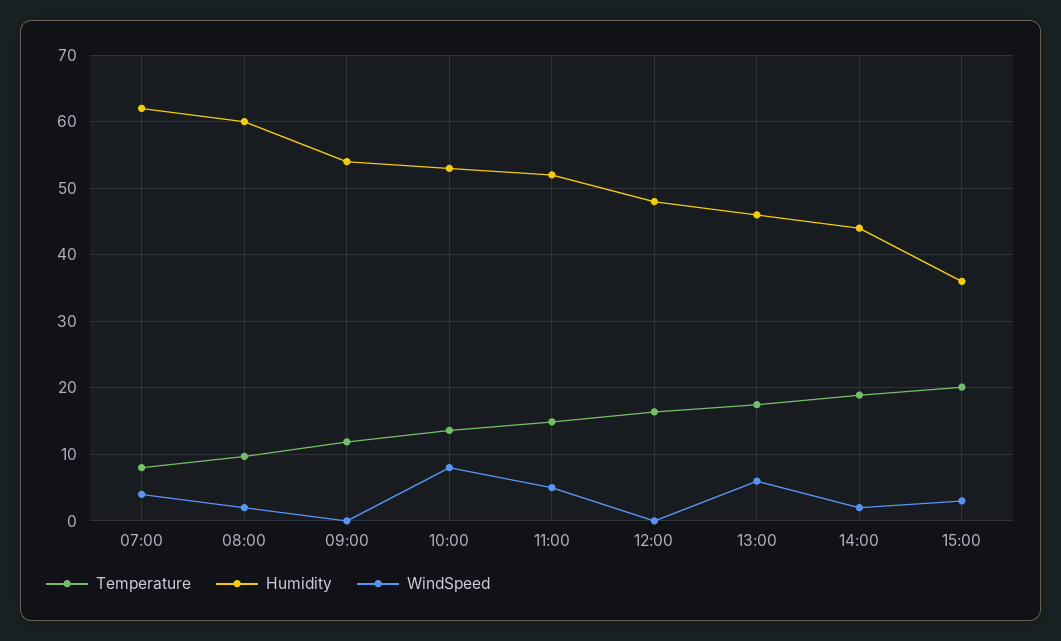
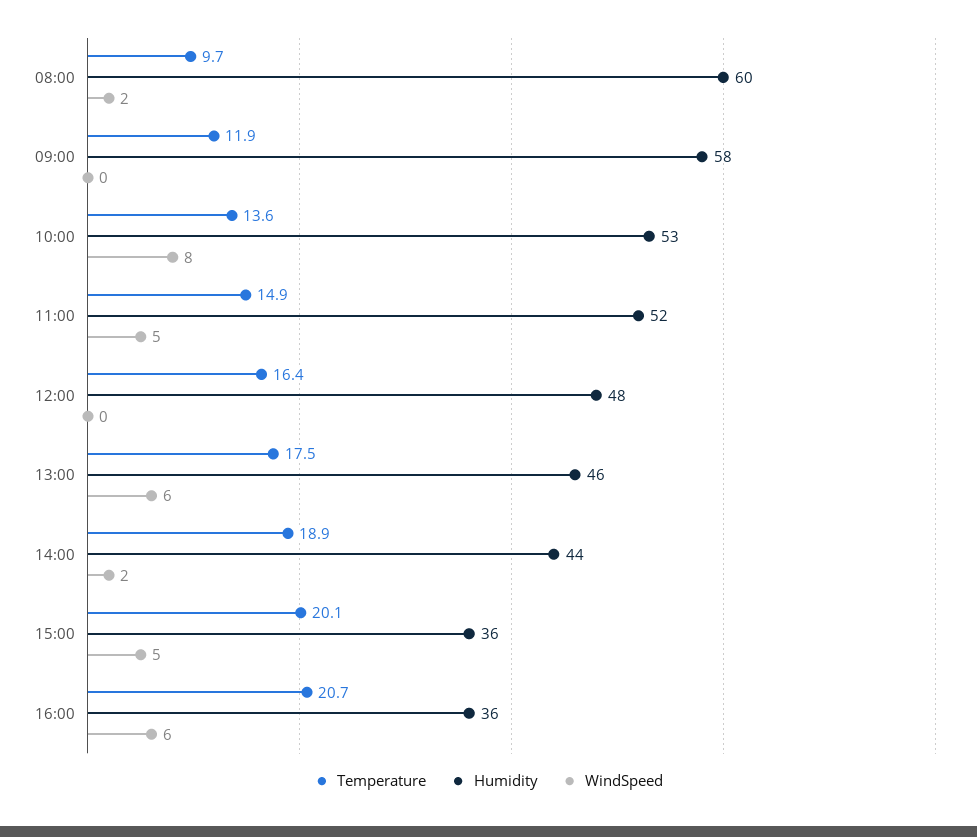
Temperature, 07:00: 8 -> none
Humidity, 07:00: 62 -> none
WindSpeed, 07:00: 4 -> none
Humidity, 09:00: 54 -> 58
WindSpeed, 15:00: 3 -> 5
Temperature, 16:00: none -> 20.7
Humidity, 16:00: none -> 36
WindSpeed, 16:00: none -> 6

